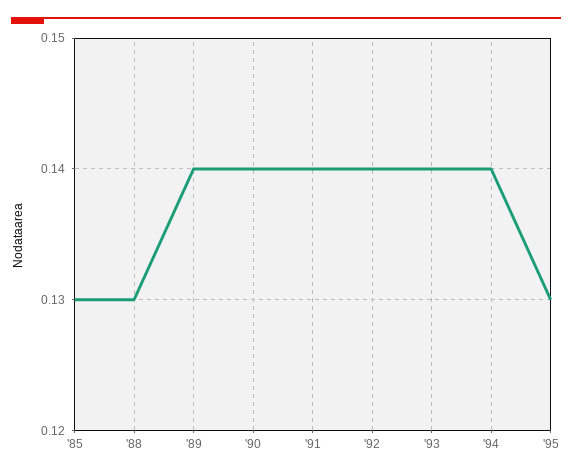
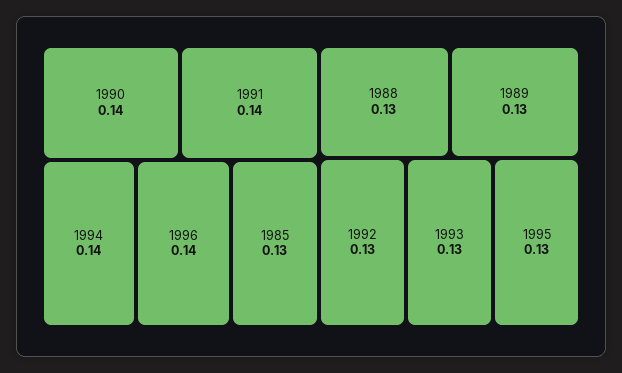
'89: 0.14 -> 0.13
'92: 0.14 -> 0.13
'93: 0.14 -> 0.13
1996: none -> 0.14

